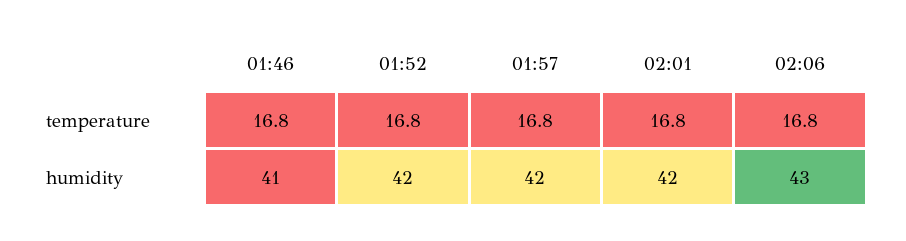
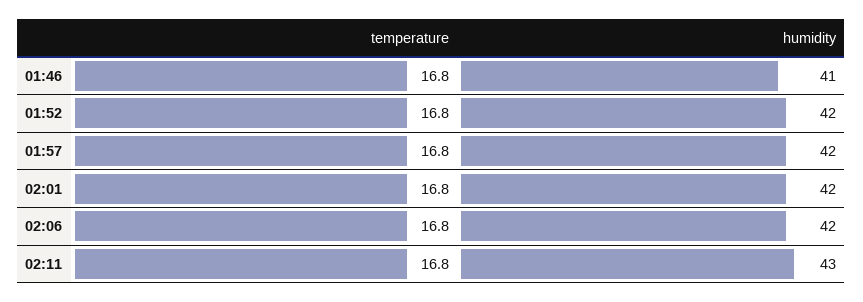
02:06, humidity: 43 -> 42
02:11, temperature: none -> 16.8
02:11, humidity: none -> 43

